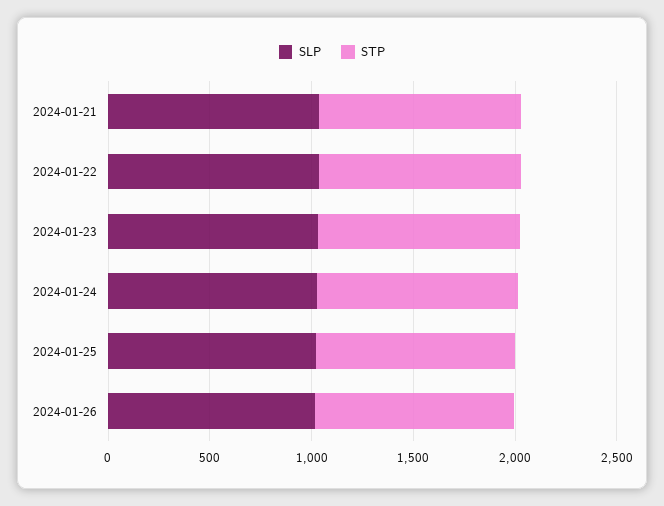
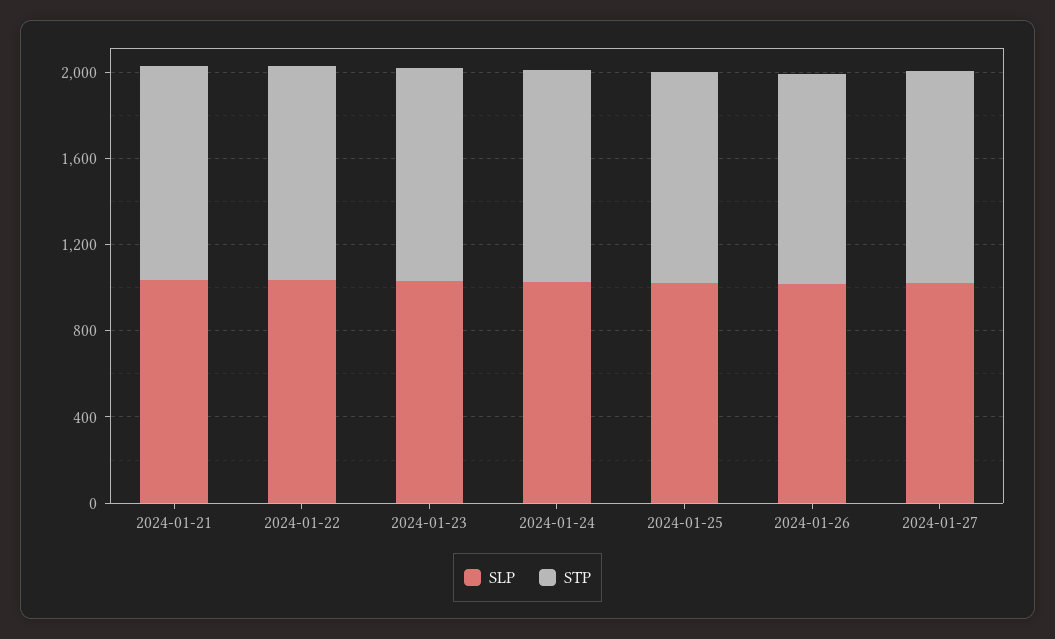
SLP, 2024-01-27: none -> 1000
STP, 2024-01-27: none -> 1000

